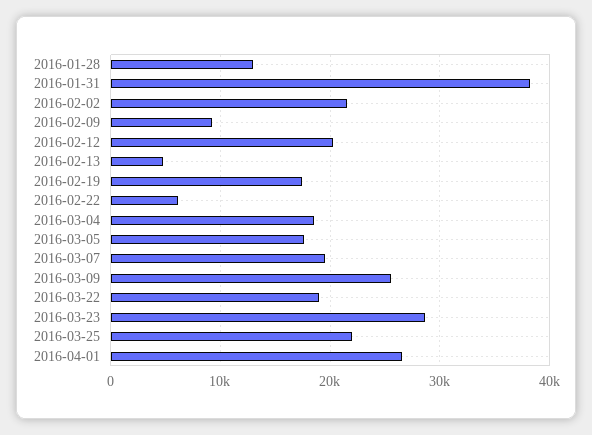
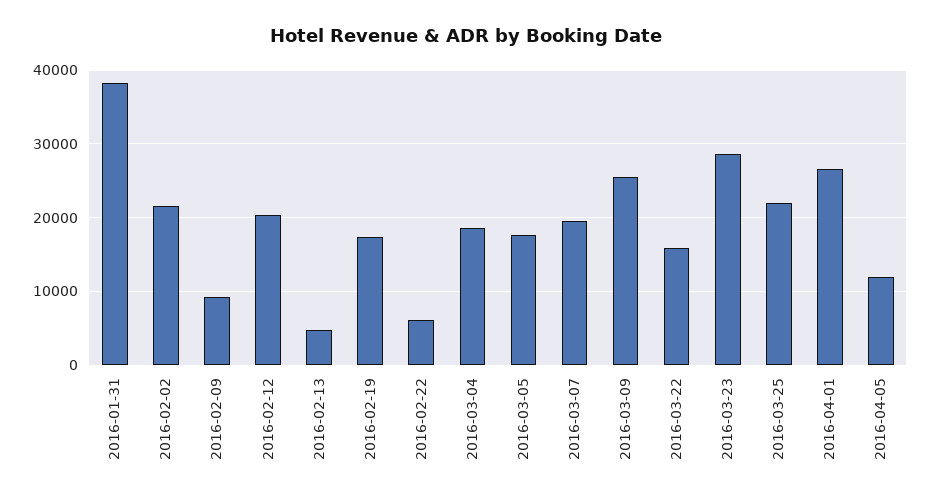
2016-01-28: 13000 -> none
2016-03-22: 19000 -> 16000
2016-04-05: none -> 12000

